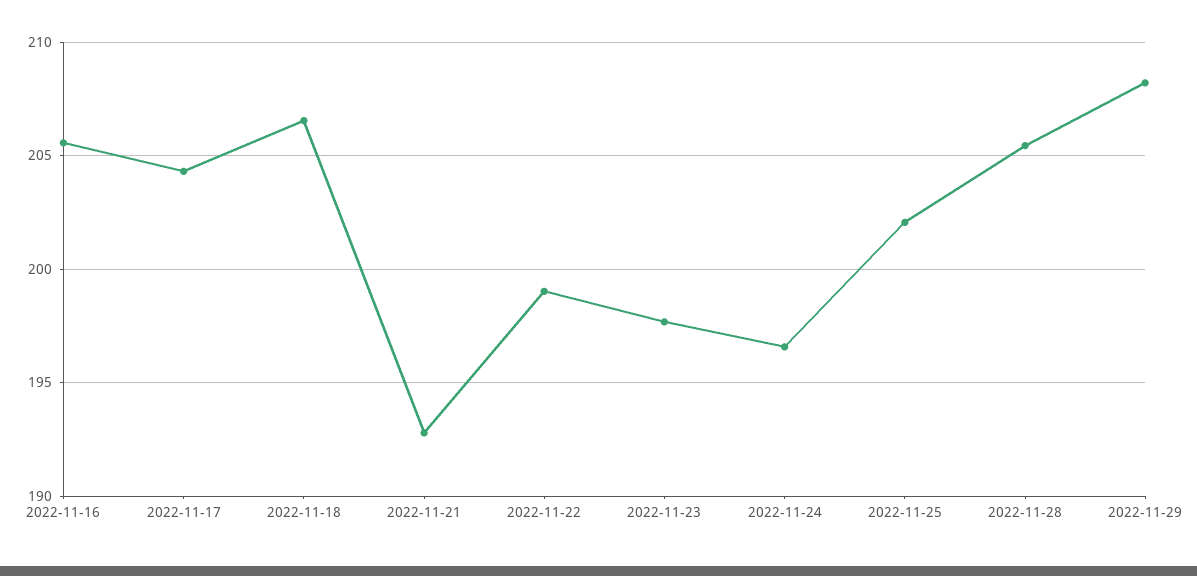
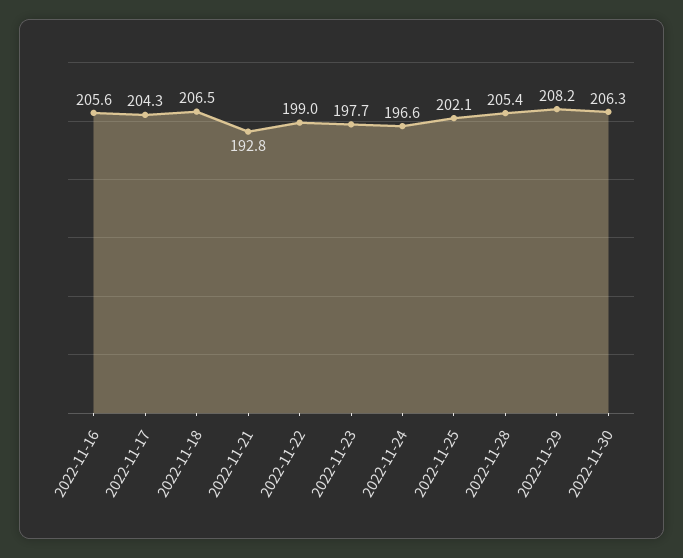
2022-11-30: none -> 206.3

